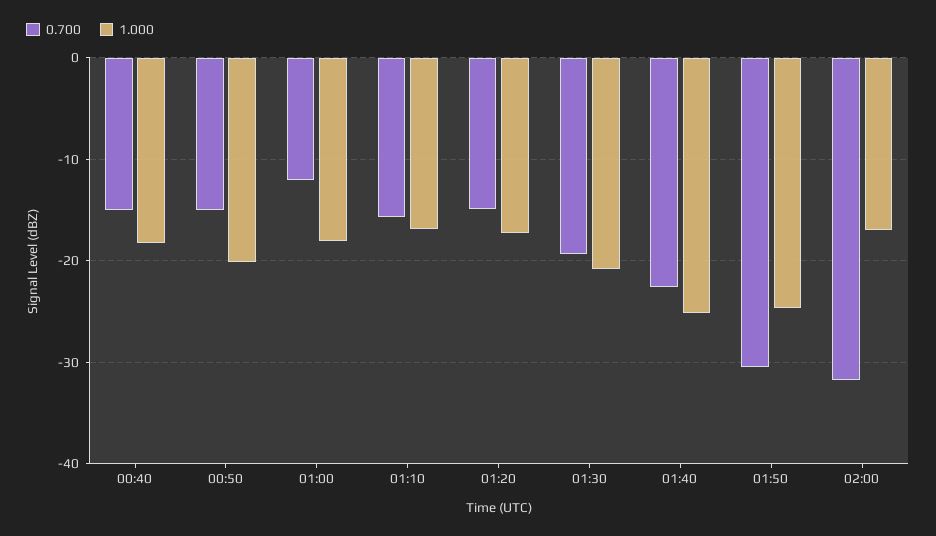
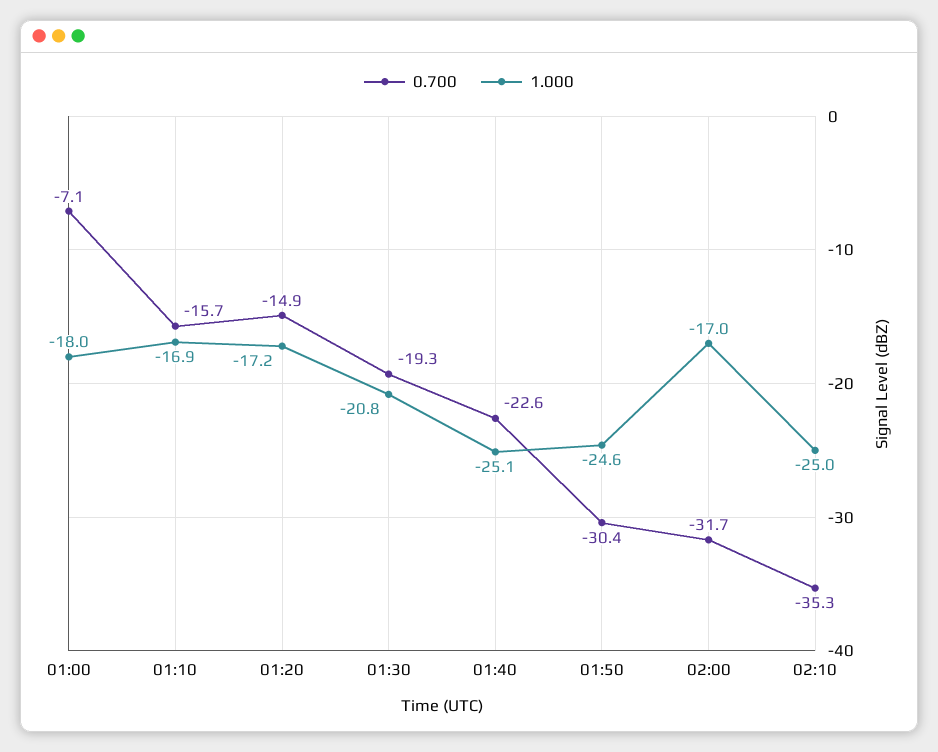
0.700, 00:40: -15 -> none
1.000, 00:40: -18 -> none
0.700, 00:50: -15 -> none
1.000, 00:50: -20 -> none
0.700, 01:00: -12 -> -7.1
0.700, 02:10: none -> -35.3
1.000, 02:10: none -> -25

